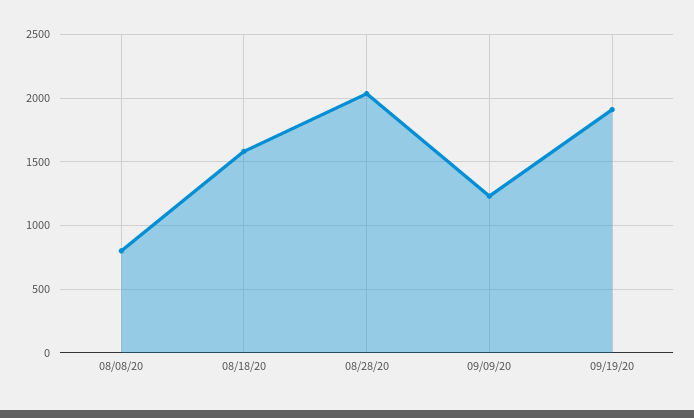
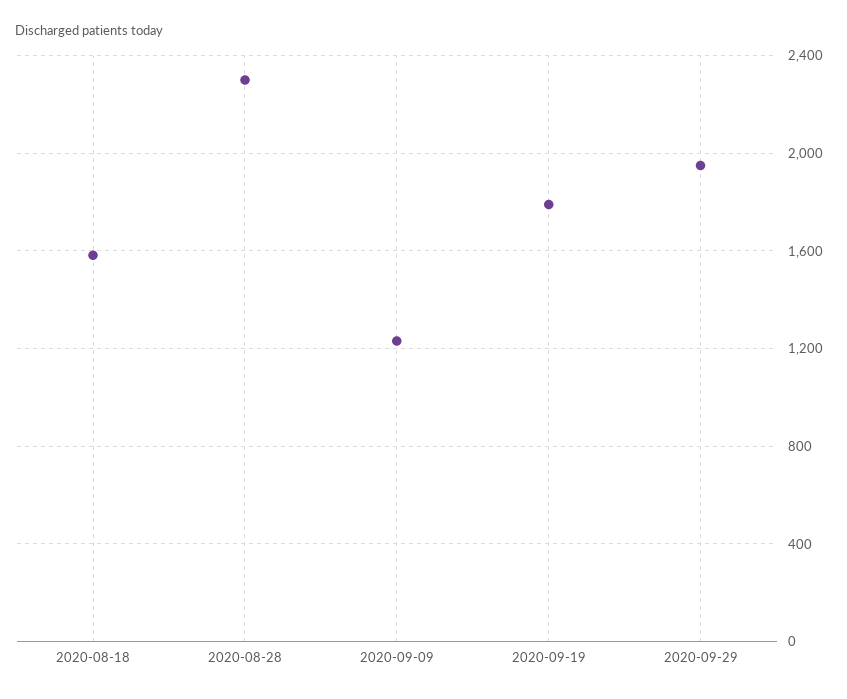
08/08/20: 800 -> none
08/28/20: 2050 -> 2300
09/19/20: 1900 -> 1800
2020-09-29: none -> 1950

